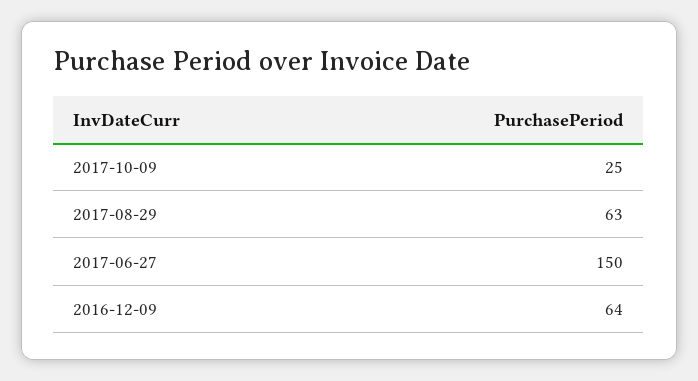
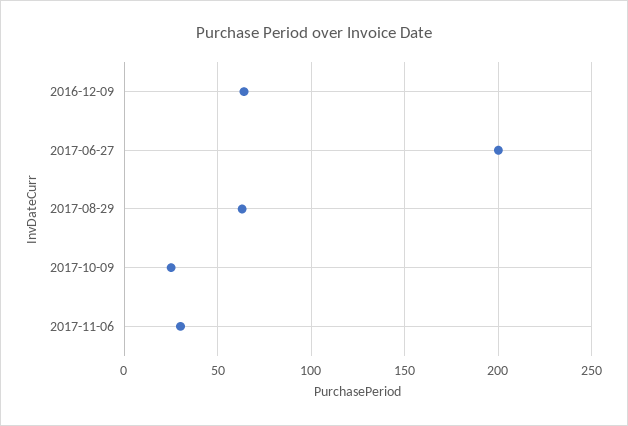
2017-06-27: 150 -> 200
2017-11-06: none -> 30

